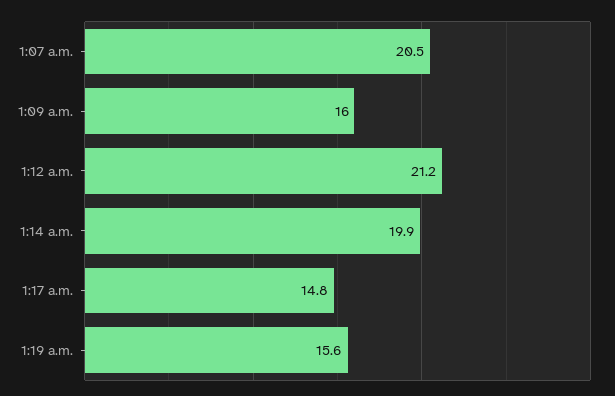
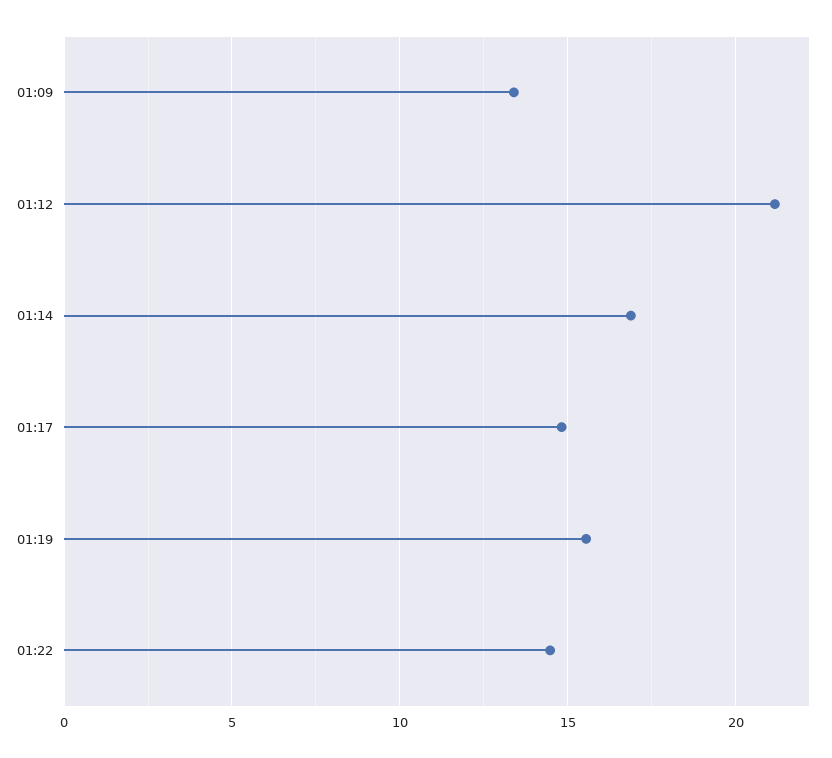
1:07 a.m.: 20.5 -> none
1:09 a.m.: 16 -> 13.5
1:14 a.m.: 19.9 -> 17
01:22: none -> 14.5

